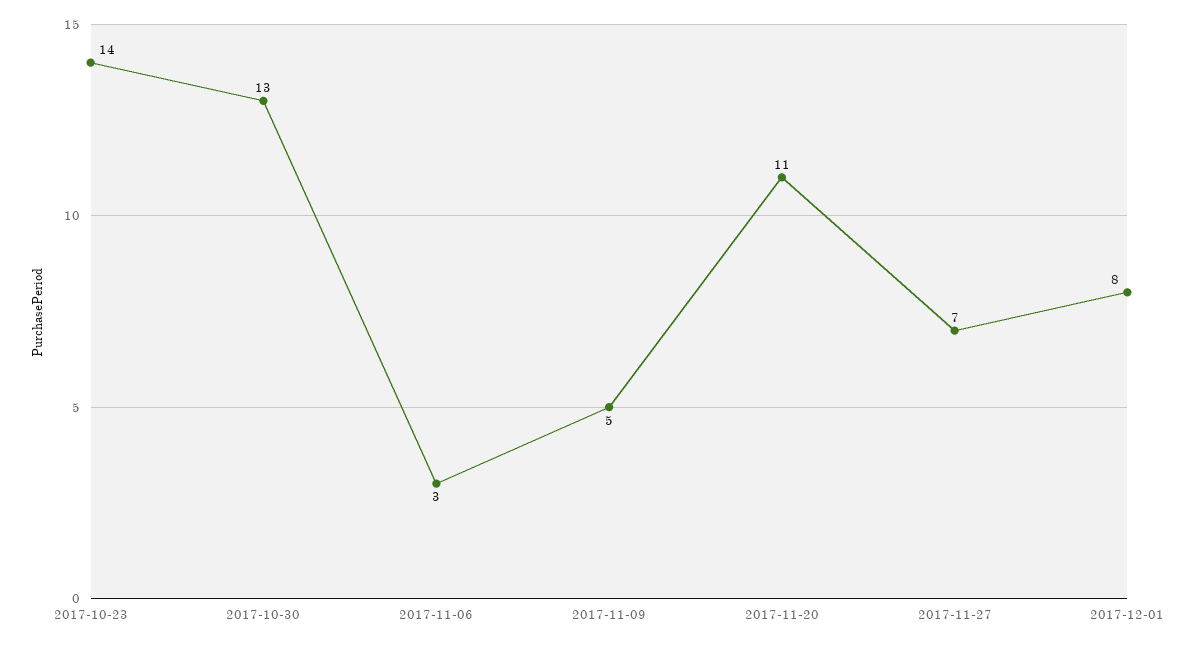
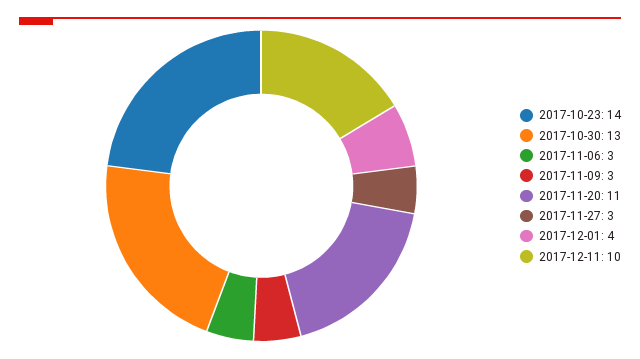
2017-11-09: 5 -> 3
2017-11-27: 7 -> 3
2017-12-01: 8 -> 4
2017-12-11: none -> 10

